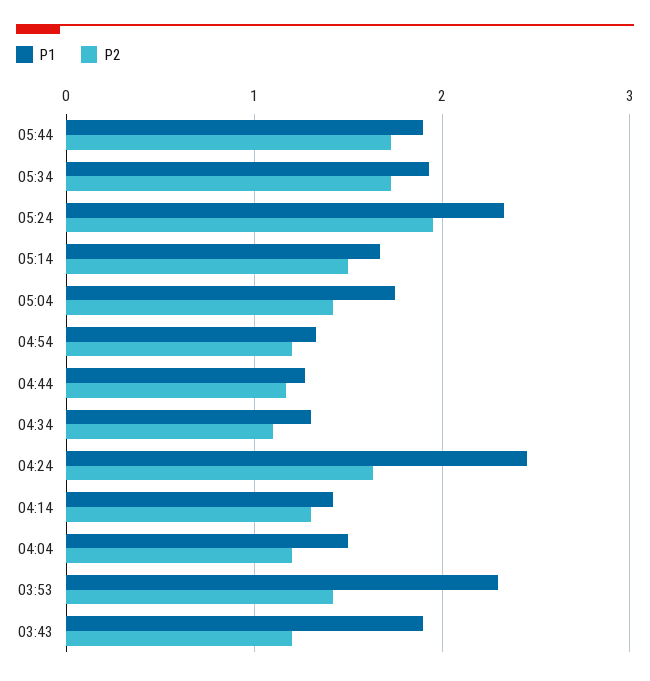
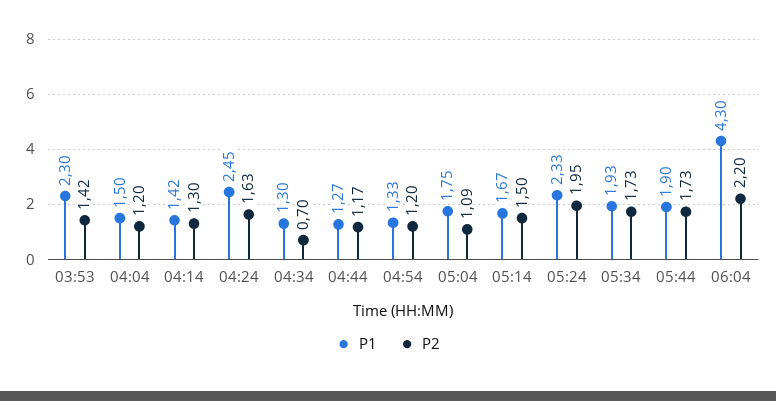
P2, 05:04: 1.4 -> 1.09
P2, 04:34: 1.1 -> 0.7
P1, 03:43: 1.9 -> none
P2, 03:43: 1.2 -> none
P1, 06:04: none -> 4.3
P2, 06:04: none -> 2.2

